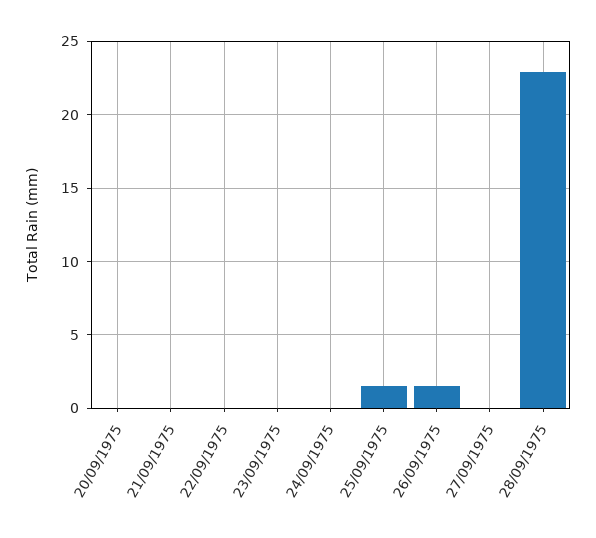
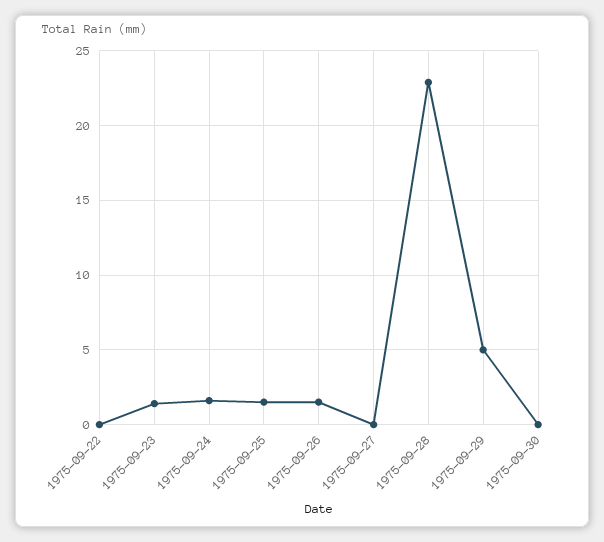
20/09/1975: 0 -> none
21/09/1975: 0 -> none
23/09/1975: 0 -> 1.5
24/09/1975: 0 -> 1.5
1975-09-29: none -> 5
1975-09-30: none -> 0

